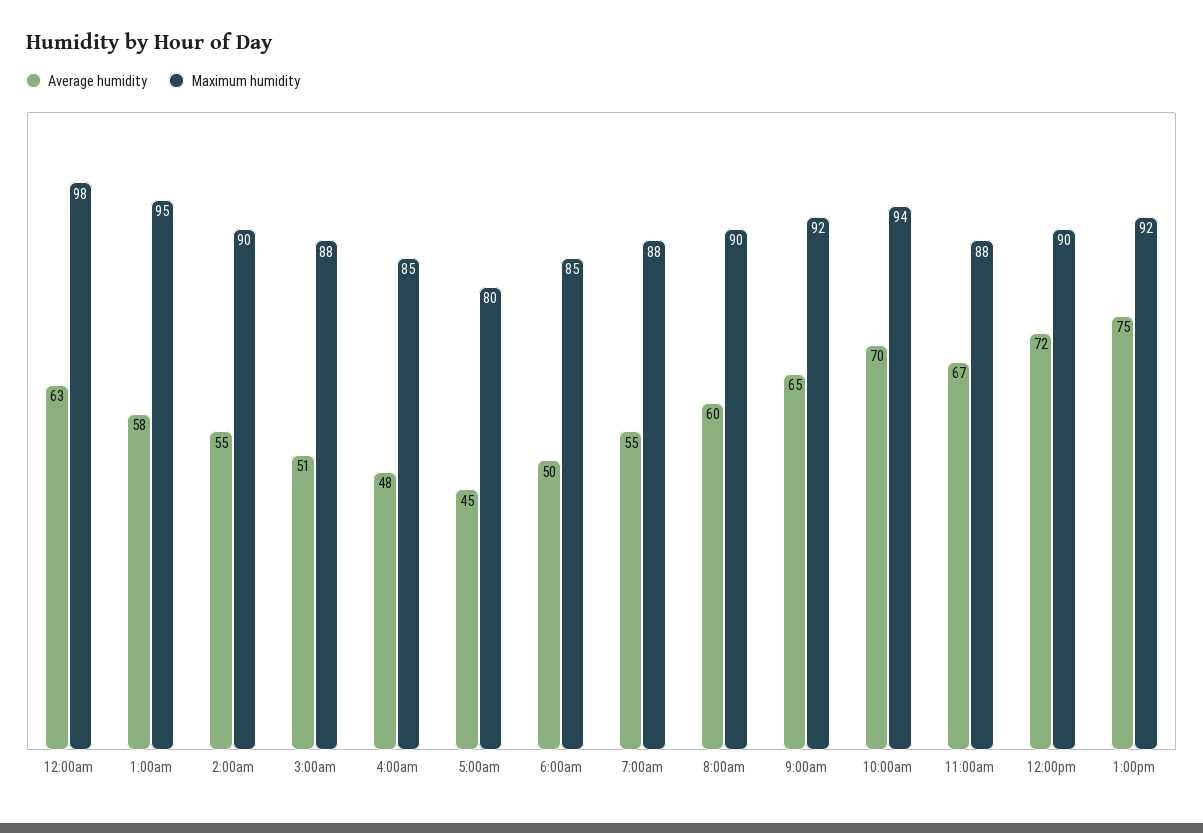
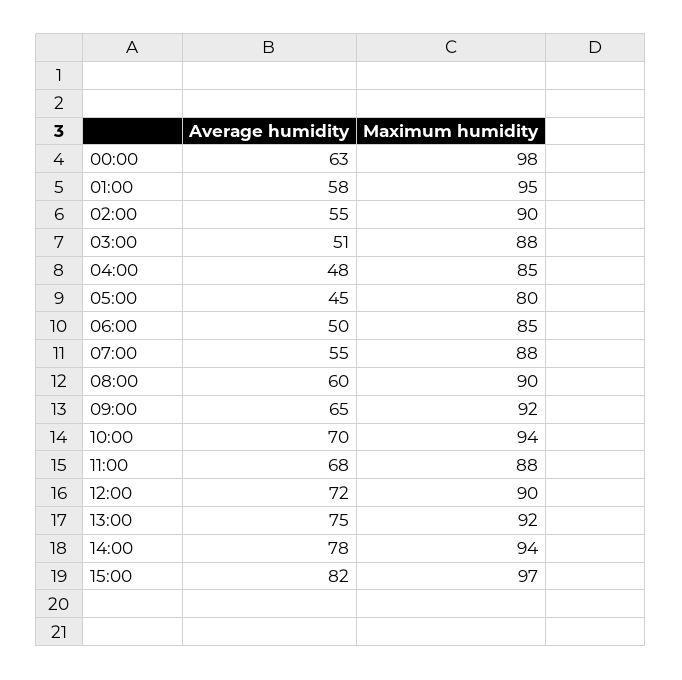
Average humidity, 11:00am: 67 -> 68
Average humidity, 14:00: none -> 78
Maximum humidity, 14:00: none -> 94
Average humidity, 15:00: none -> 82
Maximum humidity, 15:00: none -> 97

